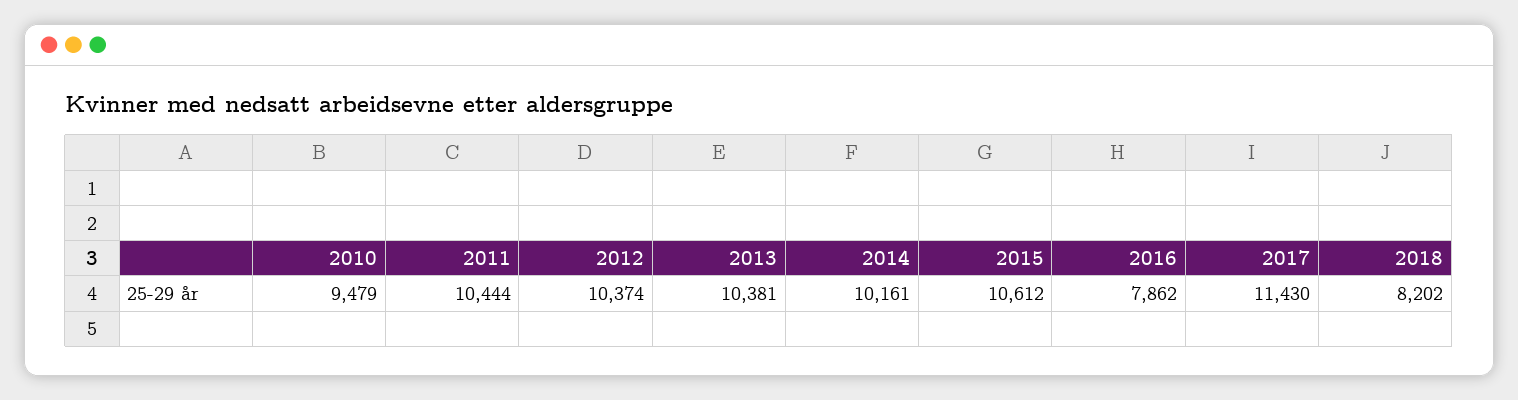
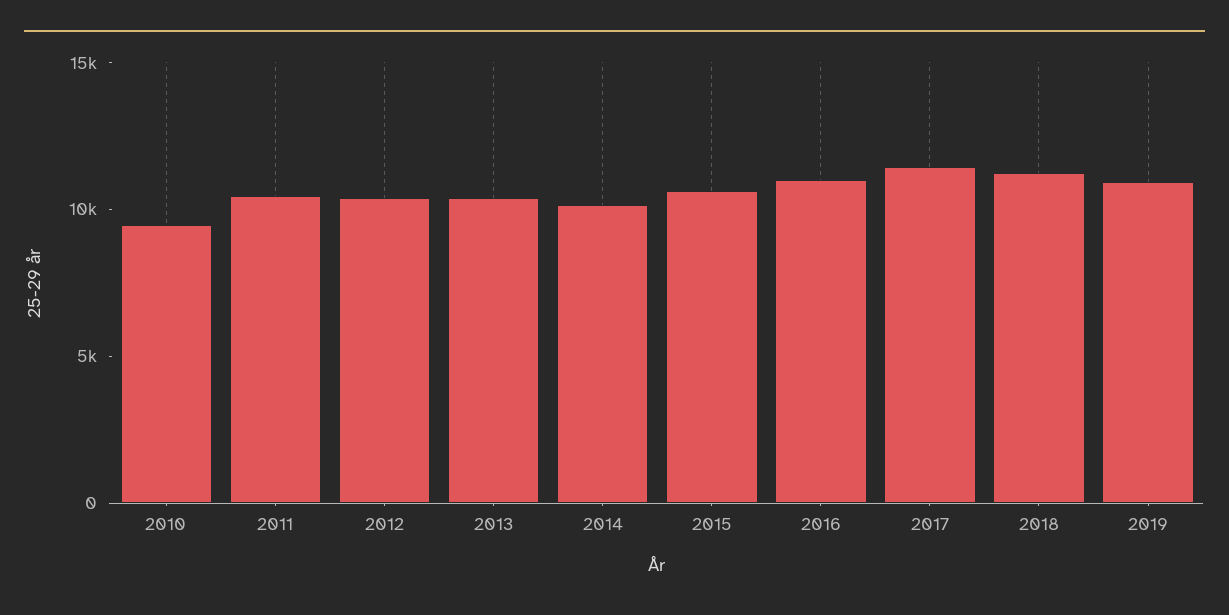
2016: 7862 -> 11000
2018: 8202 -> 11000
2019: none -> 11000

